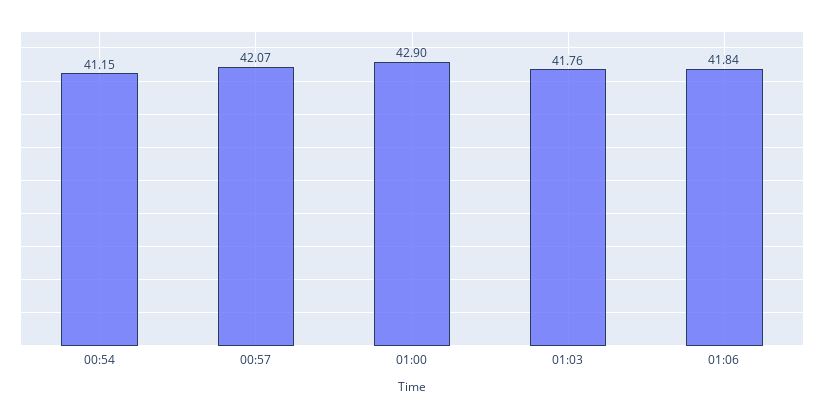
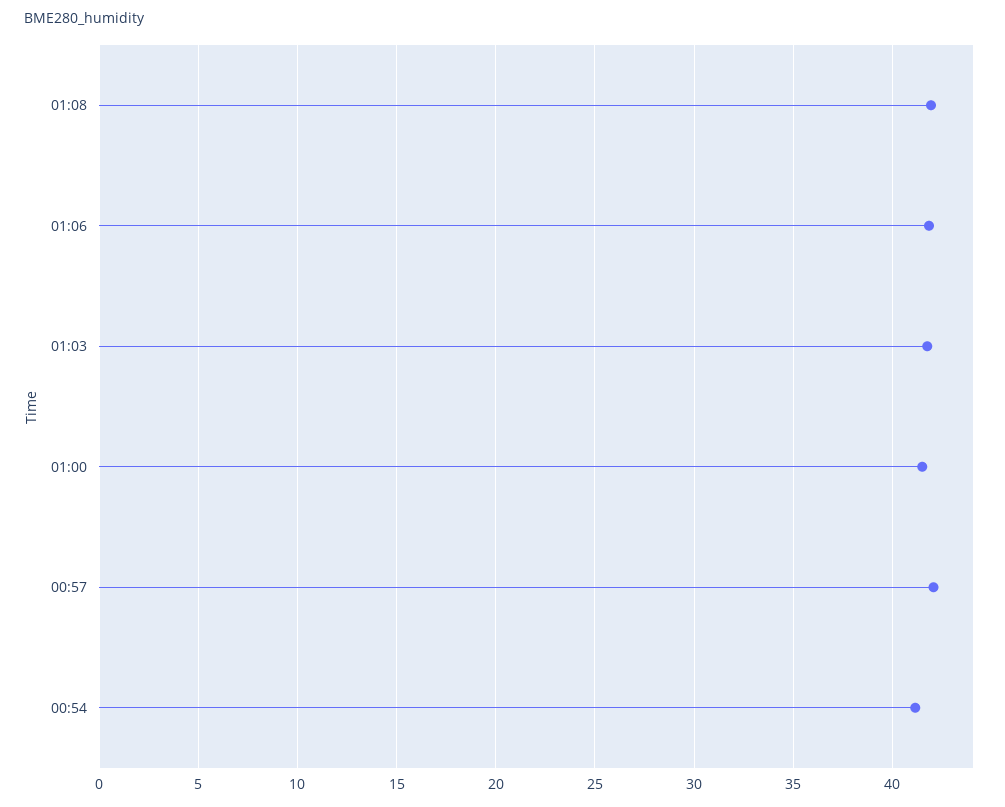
01:00: 42.9 -> 41.5
01:08: none -> 42

